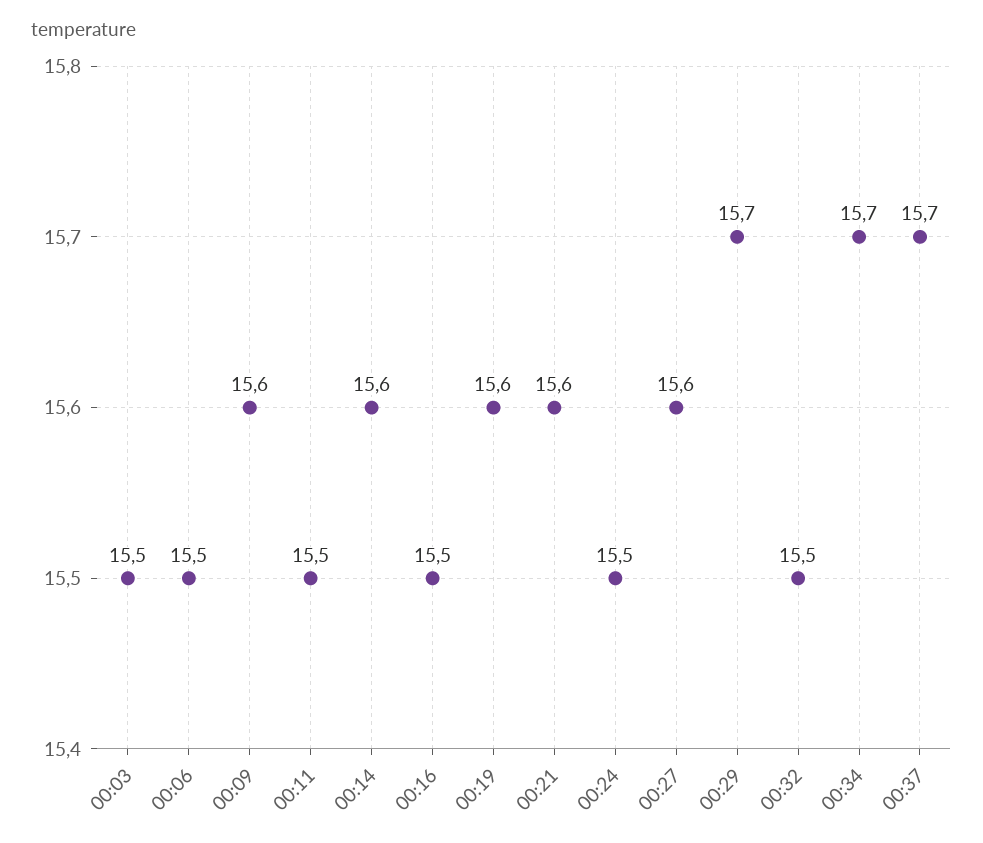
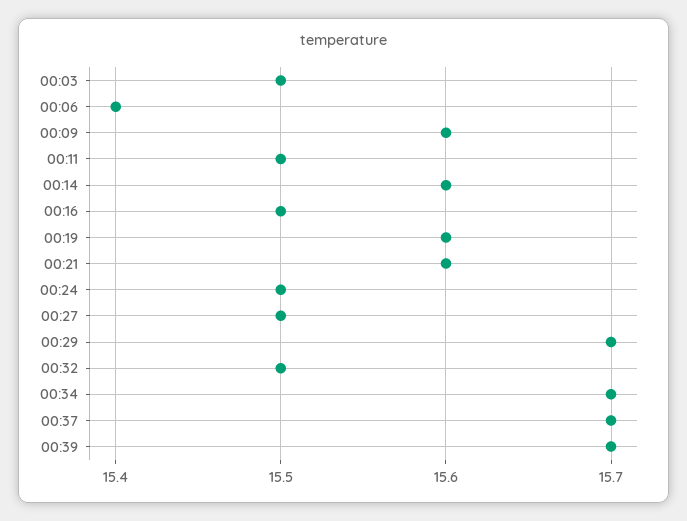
00:06: 15.5 -> 15.4
00:27: 15.6 -> 15.5
00:39: none -> 15.7

